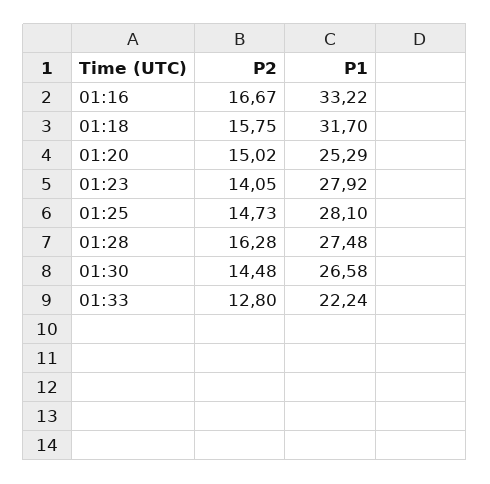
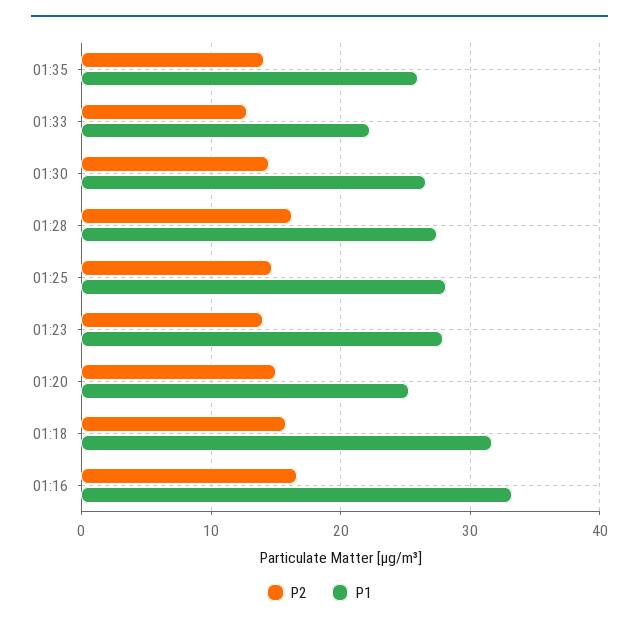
P2, 01:35: none -> 14
P1, 01:35: none -> 26

